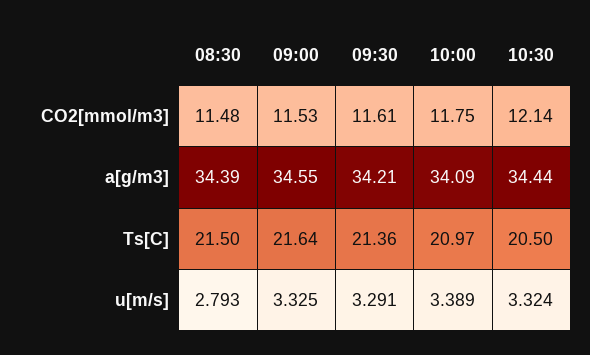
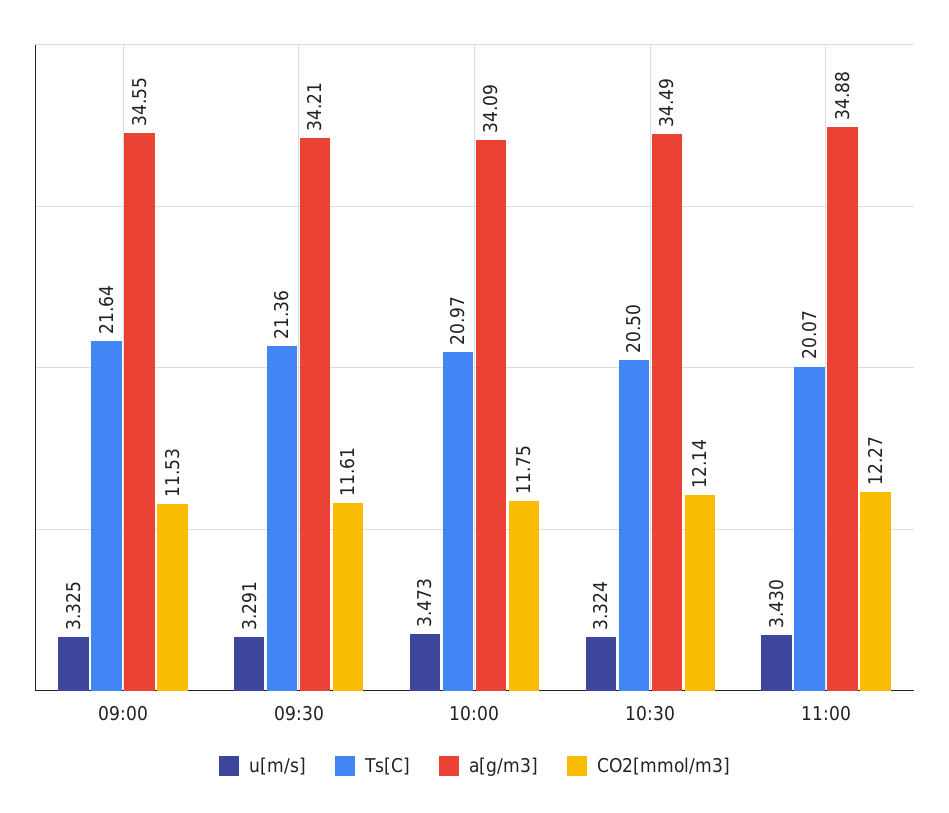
CO2[mmol/m3], 08:30: 11.48 -> none
a[g/m3], 08:30: 34.39 -> none
a[g/m3], 10:30: 34.44 -> 34.49
Ts[C], 08:30: 21.5 -> none
u[m/s], 08:30: 2.793 -> none
u[m/s], 10:00: 3.389 -> 3.473
u[m/s], 11:00: none -> 3.43
Ts[C], 11:00: none -> 20.07
a[g/m3], 11:00: none -> 34.88
CO2[mmol/m3], 11:00: none -> 12.27

